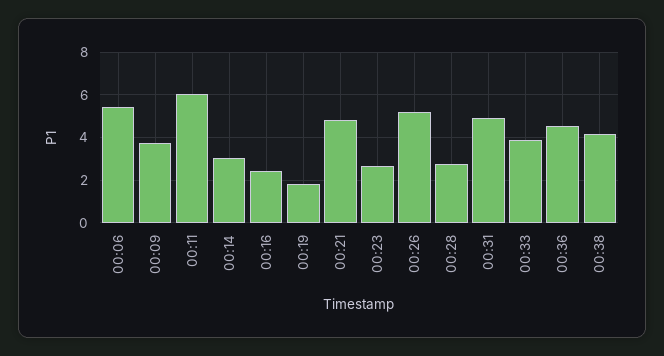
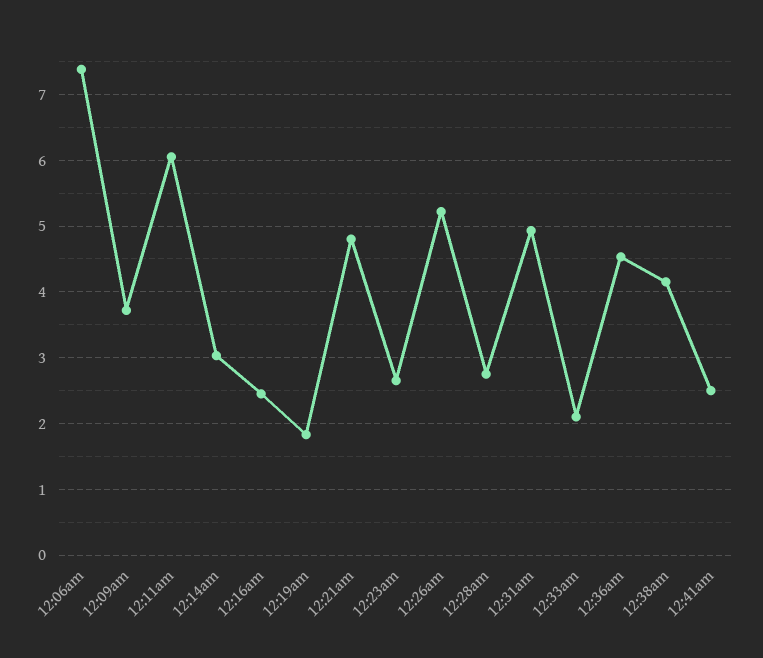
00:06: 5.5 -> 7.4
00:33: 4 -> 2.1
12:41am: none -> 2.5

